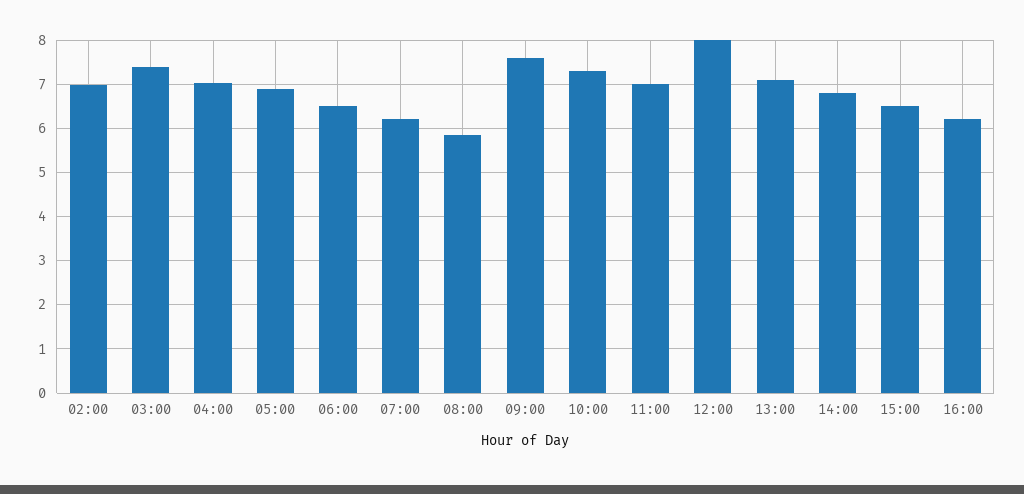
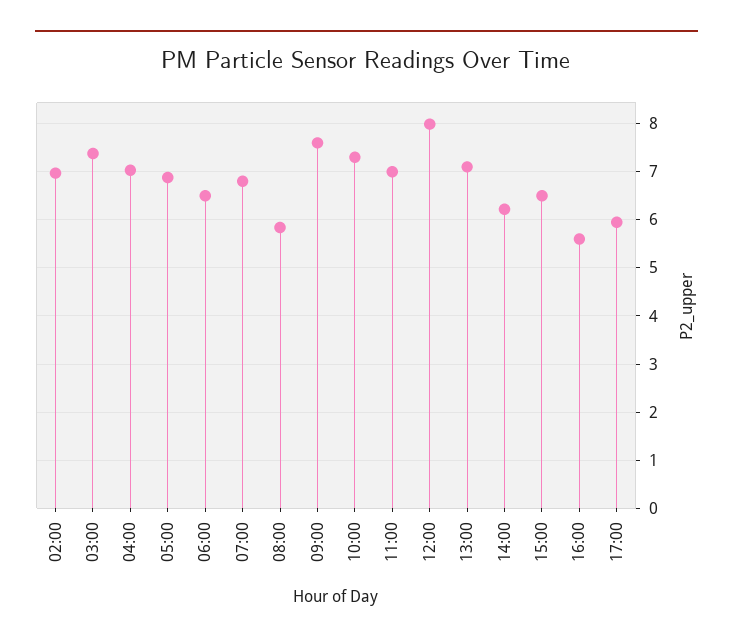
07:00: 6.2 -> 6.8
14:00: 6.8 -> 6.2
16:00: 6.2 -> 5.6
17:00: none -> 6

